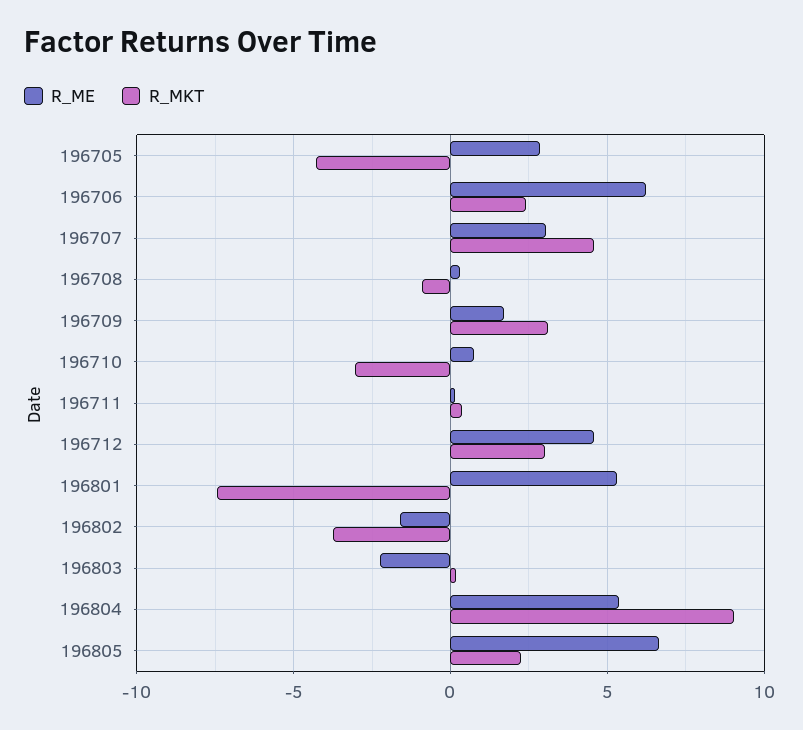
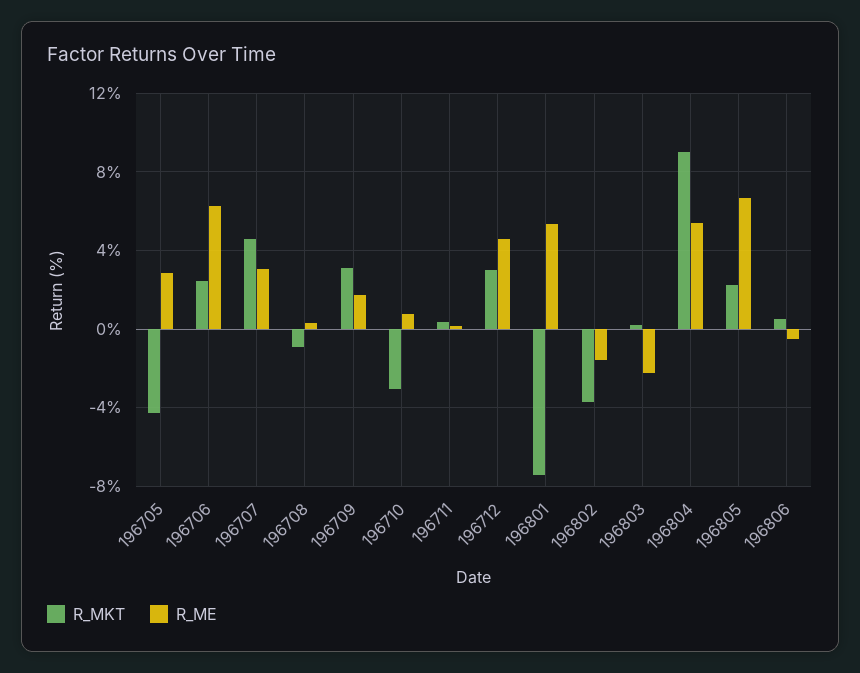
R_MKT, 196806: none -> 0.5
R_ME, 196806: none -> -0.5

